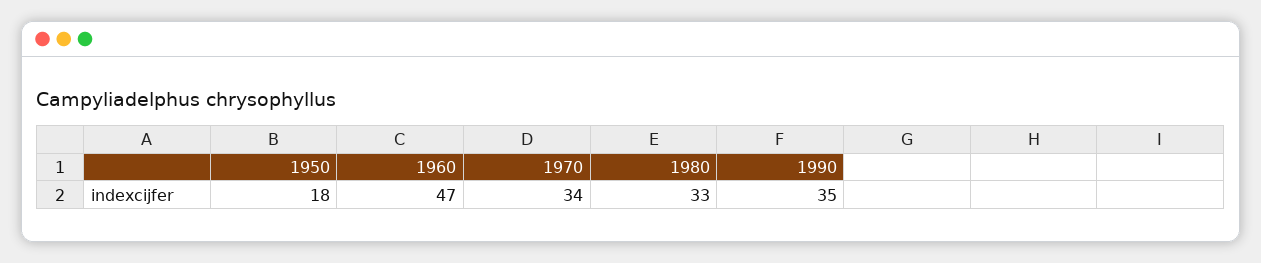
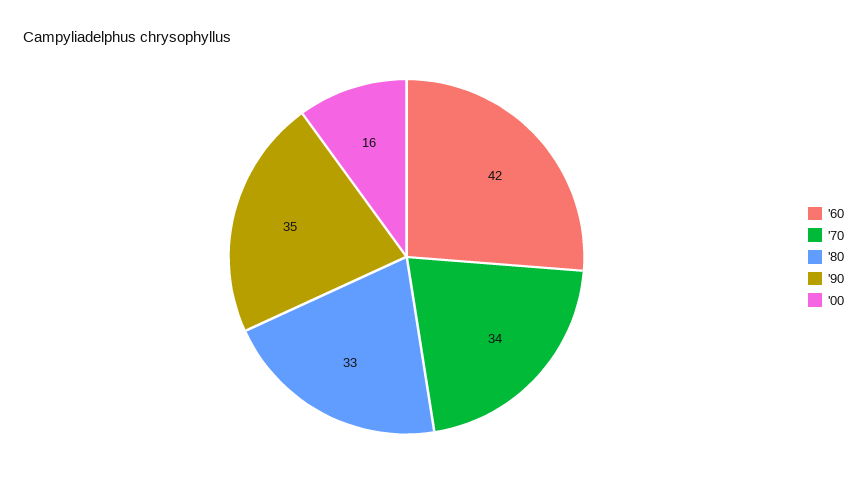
1950: 18 -> none
1960: 47 -> 42
'00: none -> 16

